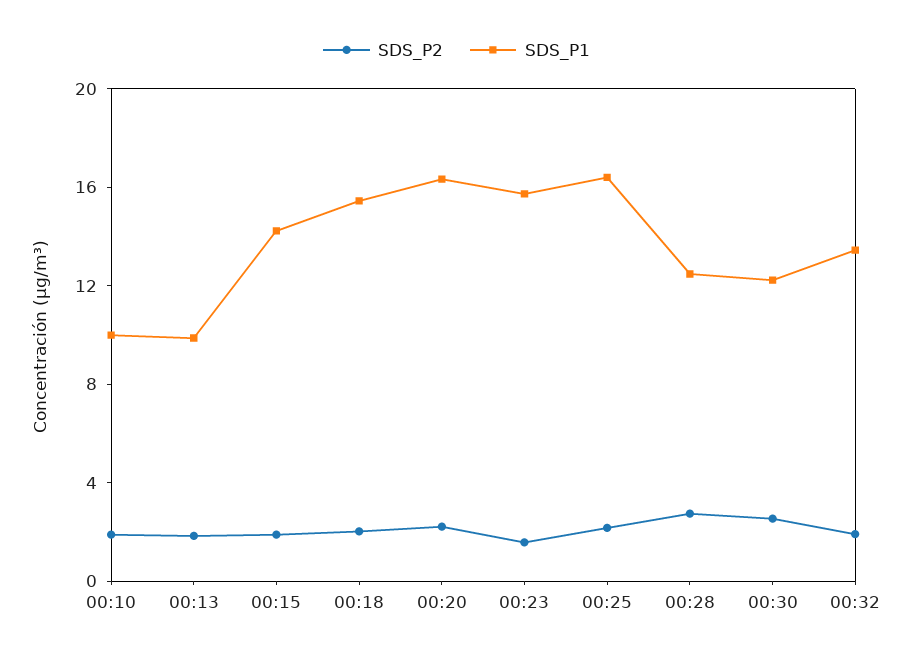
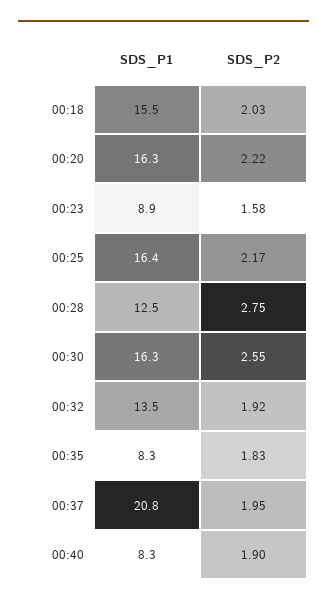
SDS_P2, 00:10: 2 -> none
SDS_P1, 00:10: 10 -> none
SDS_P2, 00:13: 2 -> none
SDS_P1, 00:13: 10 -> none
SDS_P2, 00:15: 2 -> none
SDS_P1, 00:15: 14 -> none
SDS_P1, 00:23: 16 -> 8.9
SDS_P1, 00:30: 12 -> 16.3
SDS_P1, 00:35: none -> 8.3
SDS_P2, 00:35: none -> 1.83
SDS_P1, 00:37: none -> 20.8
SDS_P2, 00:37: none -> 1.95
SDS_P1, 00:40: none -> 8.3
SDS_P2, 00:40: none -> 1.9

